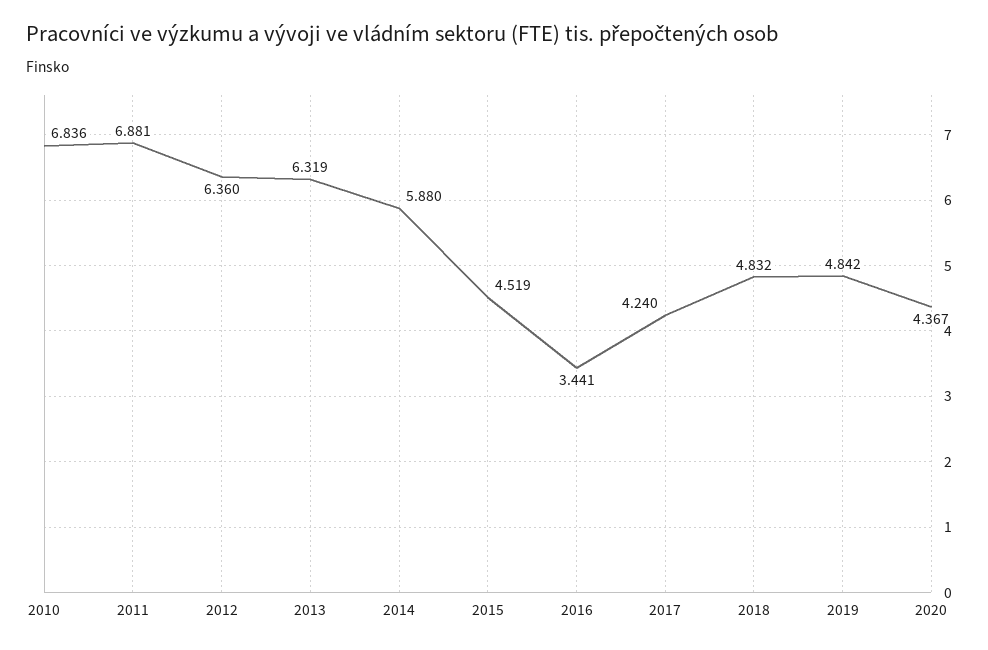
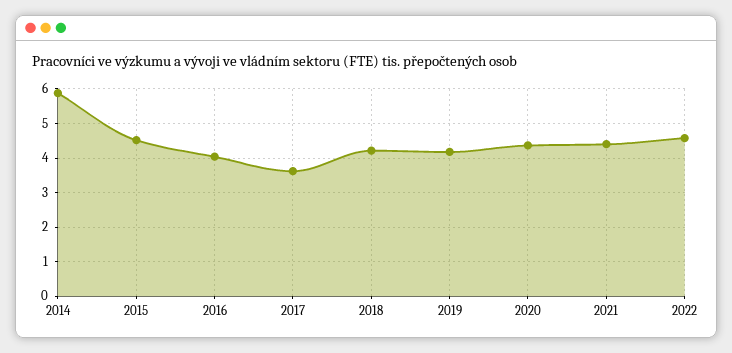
2010: 6.836 -> none
2011: 6.881 -> none
2012: 6.36 -> none
2013: 6.319 -> none
2016: 3.441 -> 4
2017: 4.24 -> 3.6
2018: 4.832 -> 4.2
2019: 4.842 -> 4.2
2021: none -> 4.4
2022: none -> 4.6

